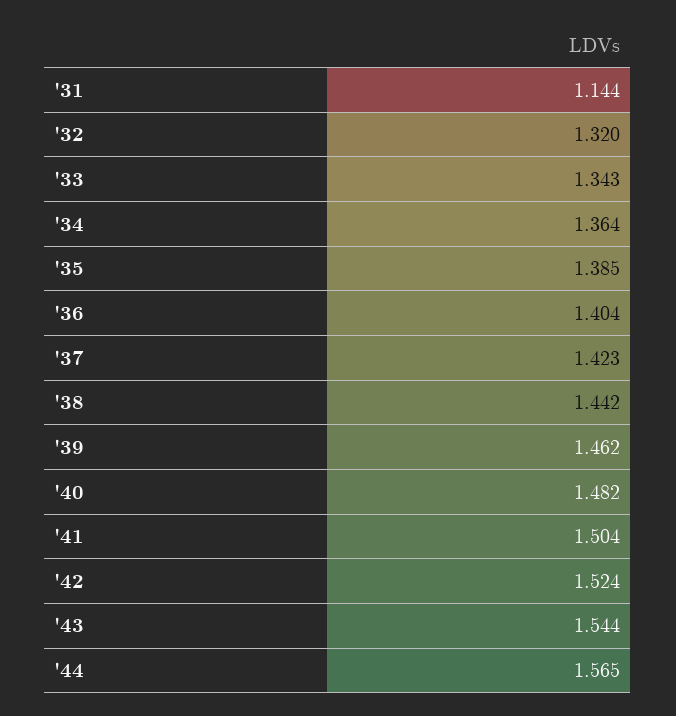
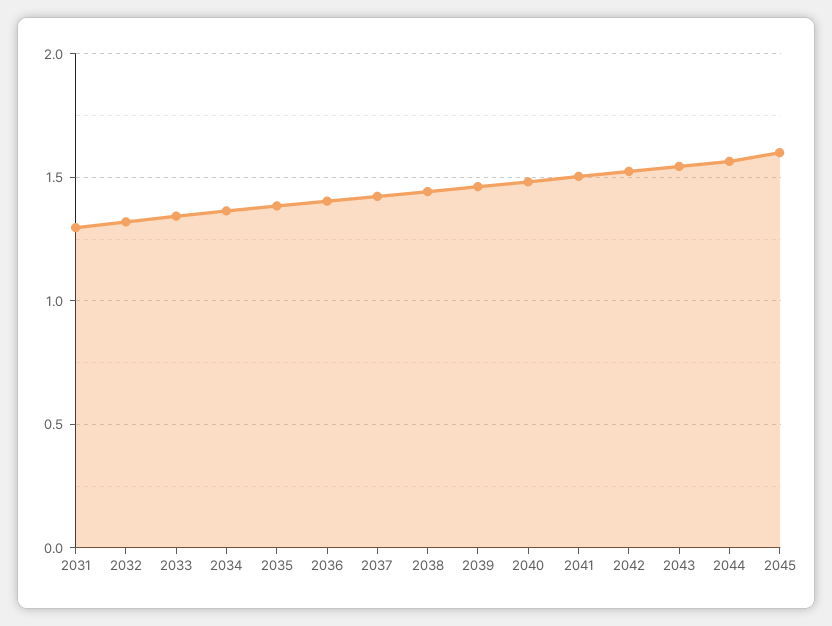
'31: 1.144 -> 1.3
2045: none -> 1.6

